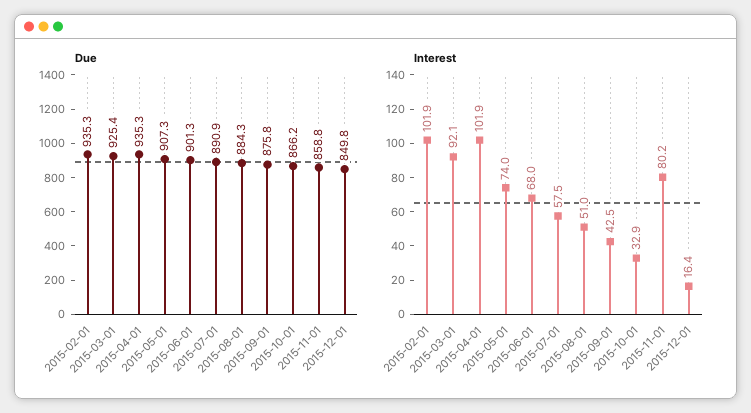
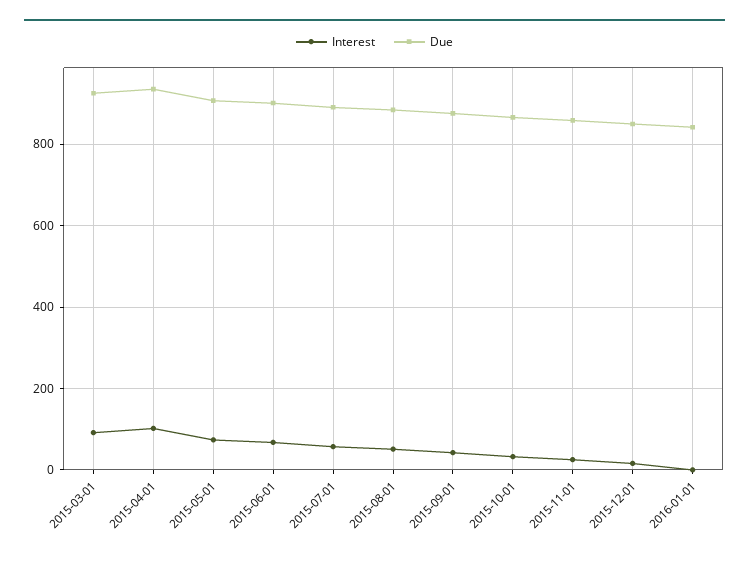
Due, 2015-02-01: 935.3 -> none
Interest, 2015-02-01: 101.9 -> none
Interest, 2015-11-01: 80.2 -> 20
Interest, 2016-01-01: none -> 0
Due, 2016-01-01: none -> 840

